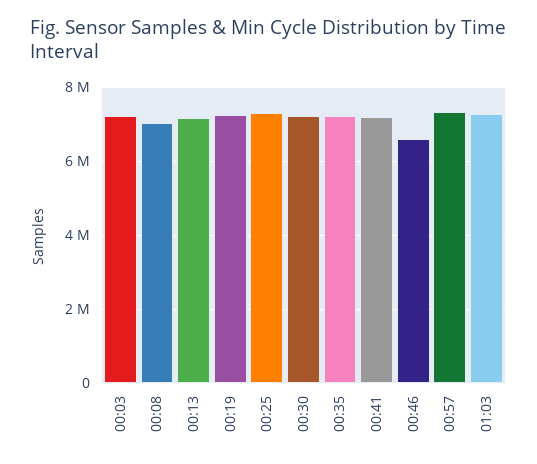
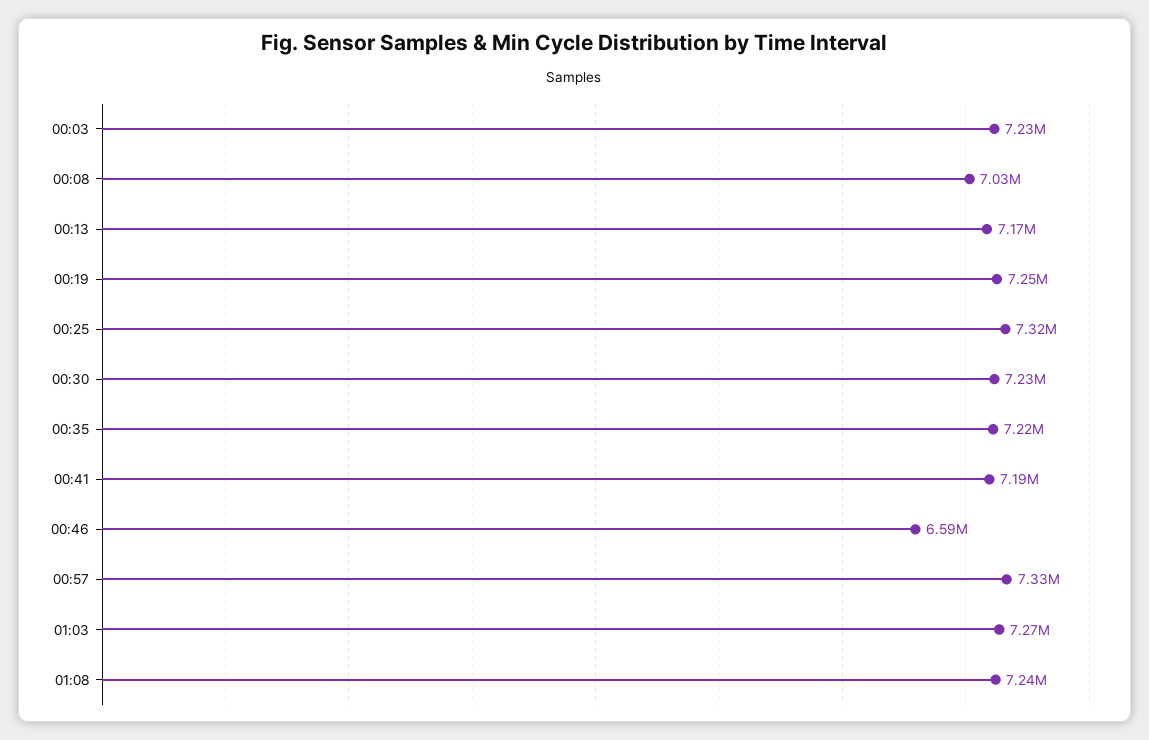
01:08: none -> 7240000

